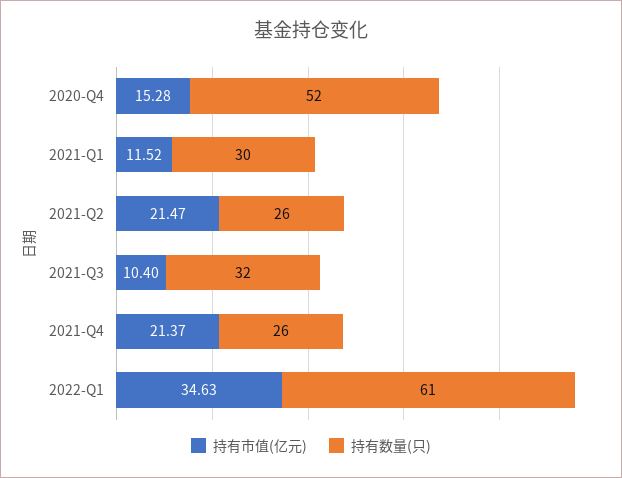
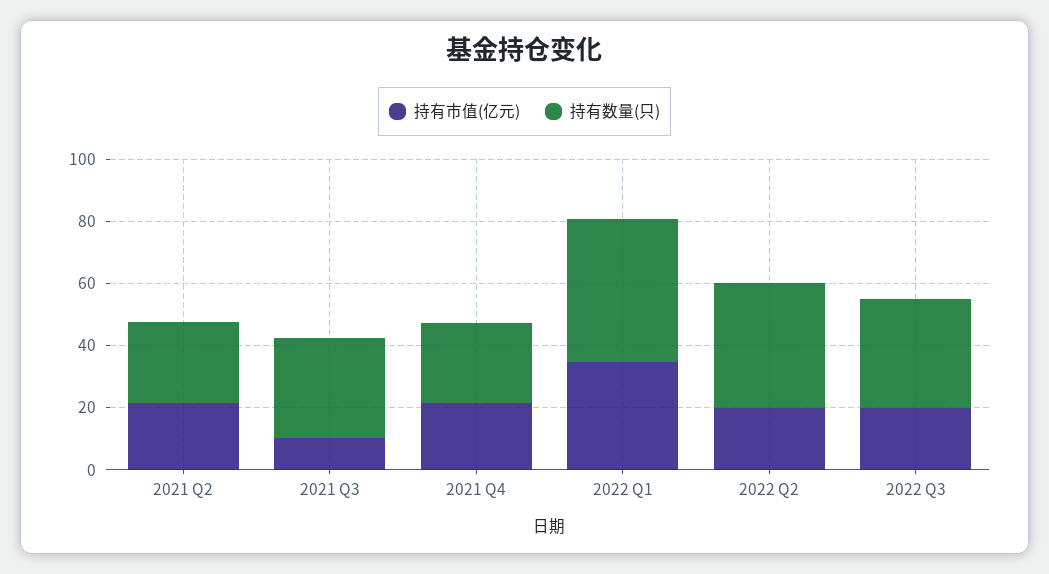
持有市值(亿元), 2020-Q4: 15.28 -> none
持有数量(只), 2020-Q4: 52 -> none
持有市值(亿元), 2021-Q1: 11.52 -> none
持有数量(只), 2021-Q1: 30 -> none
持有数量(只), 2022-Q1: 61 -> 45
持有市值(亿元), 2022 Q2: none -> 20
持有数量(只), 2022 Q2: none -> 40
持有市值(亿元), 2022 Q3: none -> 20
持有数量(只), 2022 Q3: none -> 35

